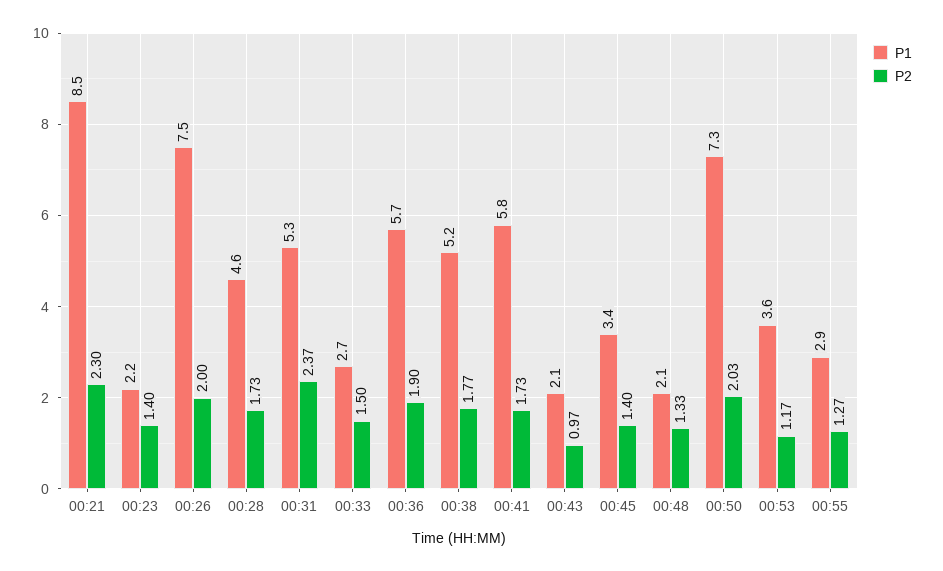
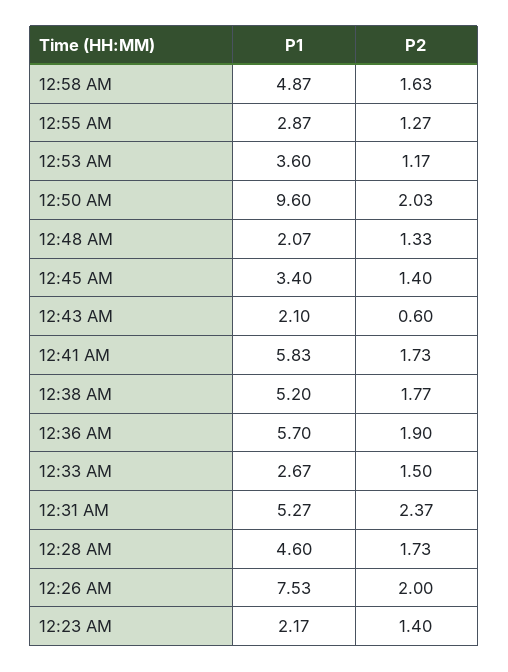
P1, 00:21: 8.5 -> none
P2, 00:21: 2.3 -> none
P2, 00:43: 0.97 -> 0.6
P1, 00:50: 7.3 -> 9.6
P1, 12:58 AM: none -> 4.87
P2, 12:58 AM: none -> 1.63

